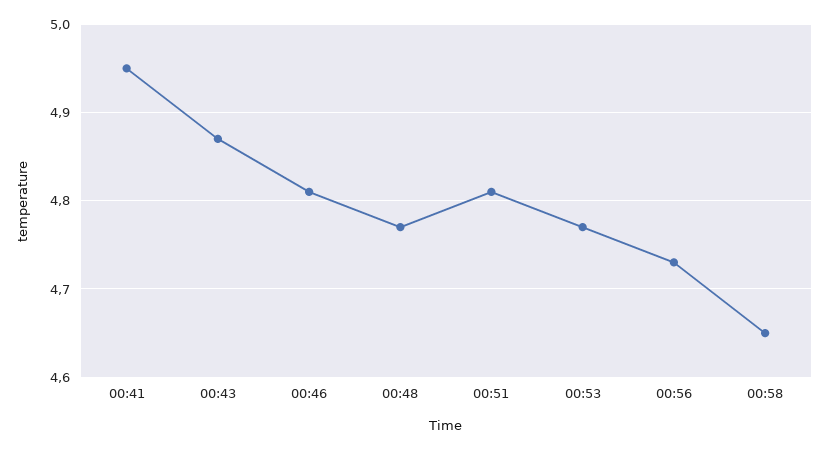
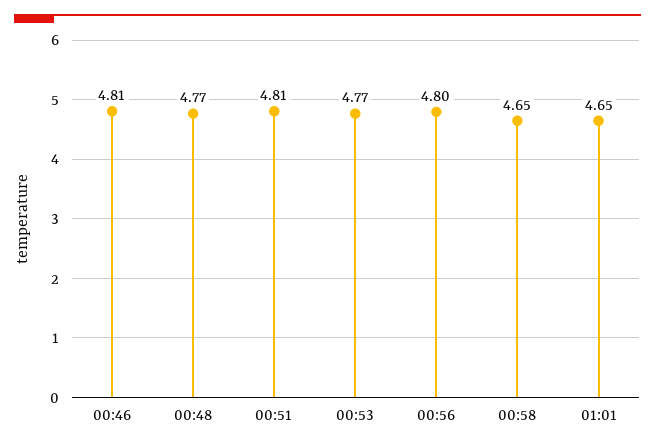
00:41: 4.95 -> none
00:43: 4.87 -> none
00:56: 4.73 -> 4.8
01:01: none -> 4.65

